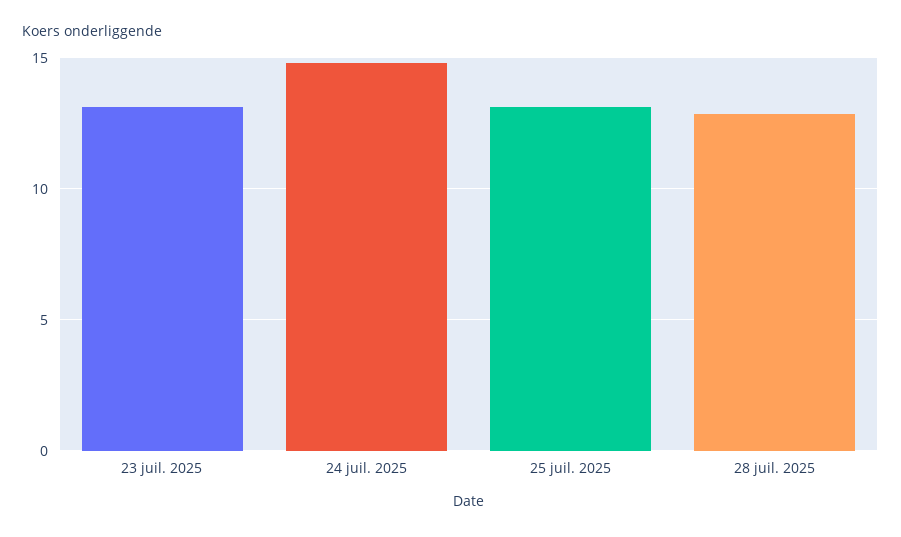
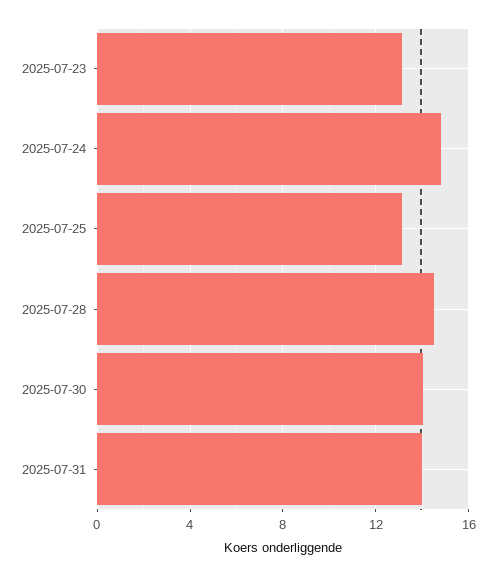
28 juil. 2025: 13 -> 14.5
2025-07-30: none -> 14
2025-07-31: none -> 14

